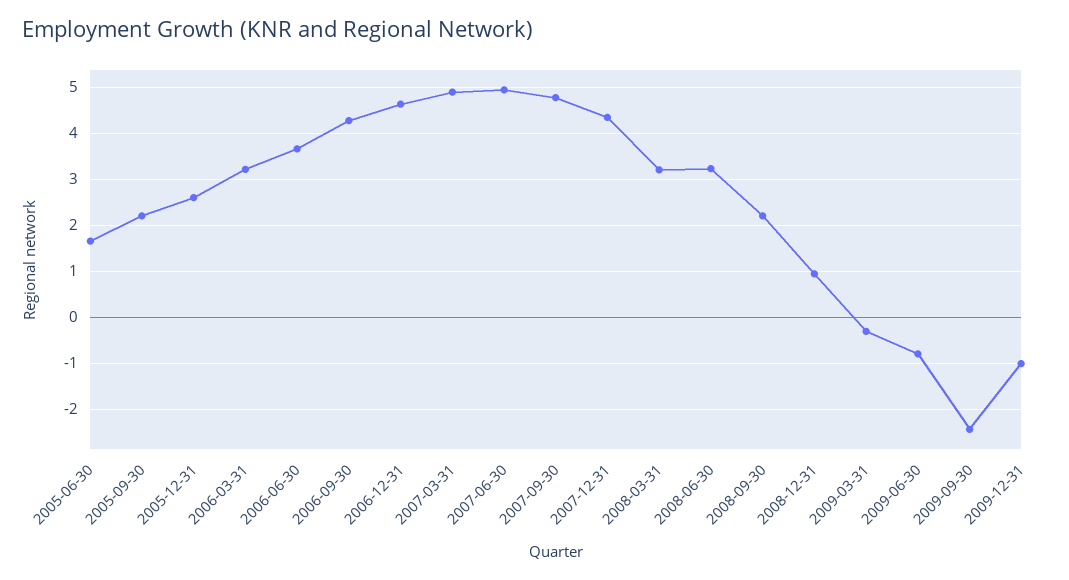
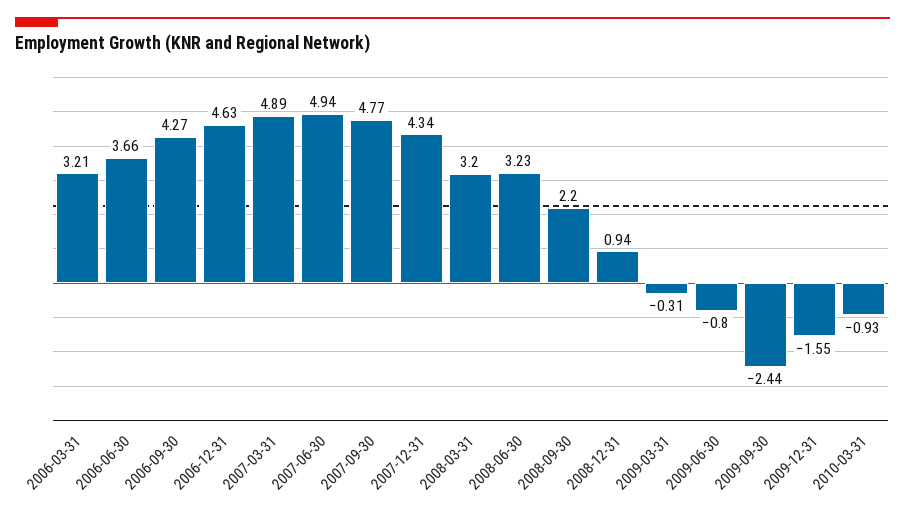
2005-06-30: 1.6 -> none
2005-09-30: 2.2 -> none
2005-12-31: 2.6 -> none
2009-12-31: -1 -> -1.55
2010-03-31: none -> -0.93

